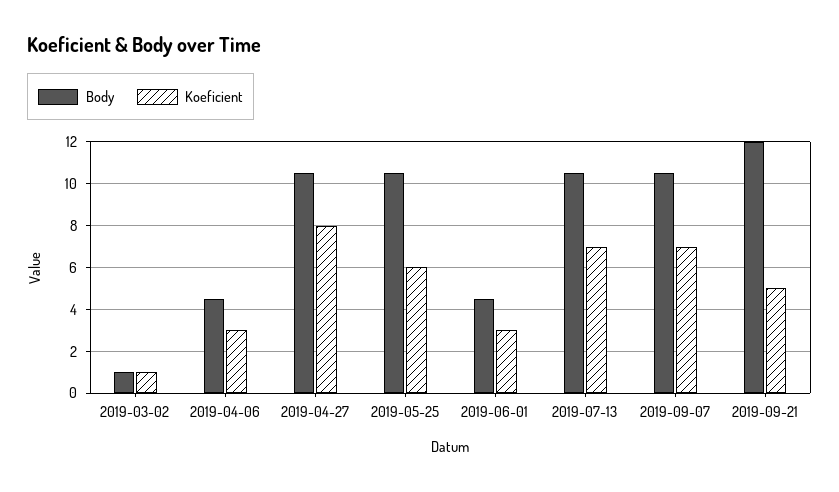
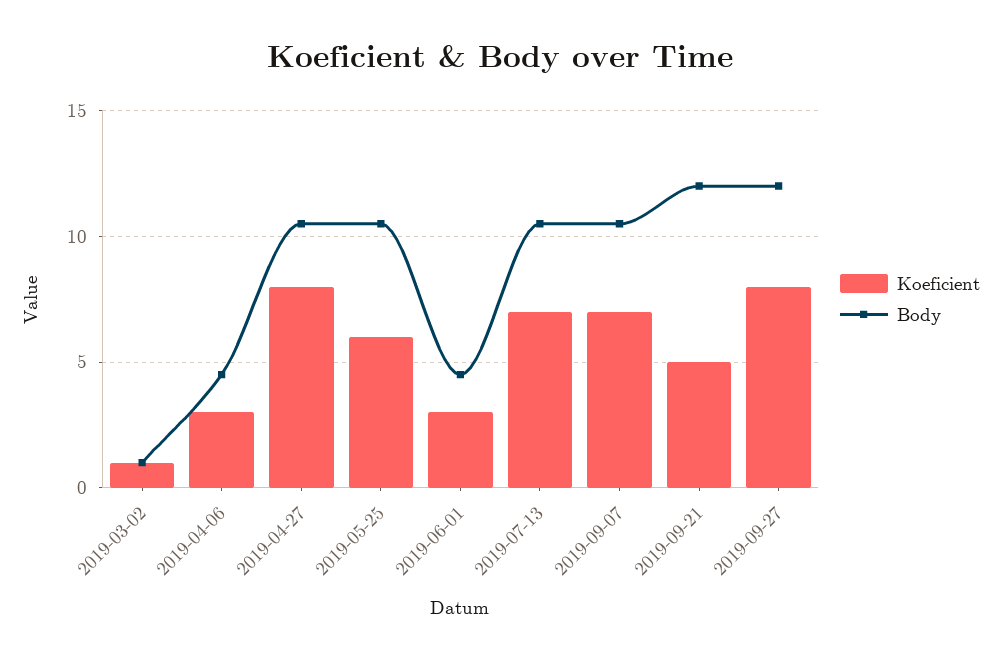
Koeficient, 2019-09-27: none -> 8
Body, 2019-09-27: none -> 12

